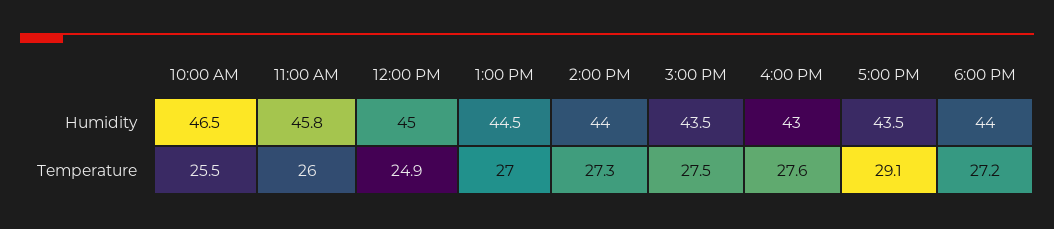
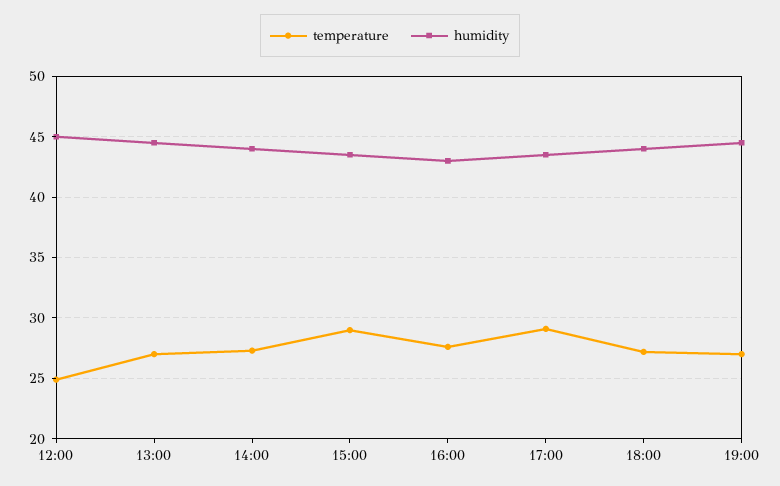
Humidity, 10:00 AM: 46.5 -> none
Humidity, 11:00 AM: 45.8 -> none
Temperature, 10:00 AM: 25.5 -> none
Temperature, 11:00 AM: 26 -> none
Temperature, 3:00 PM: 27.5 -> 29
Temperature, 19:00: none -> 27
Humidity, 19:00: none -> 44.5

